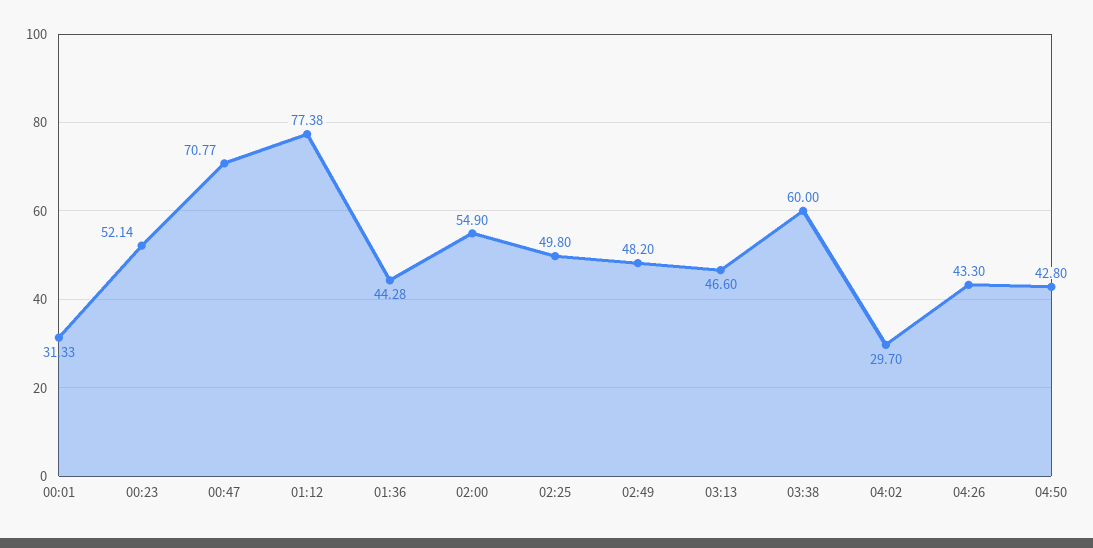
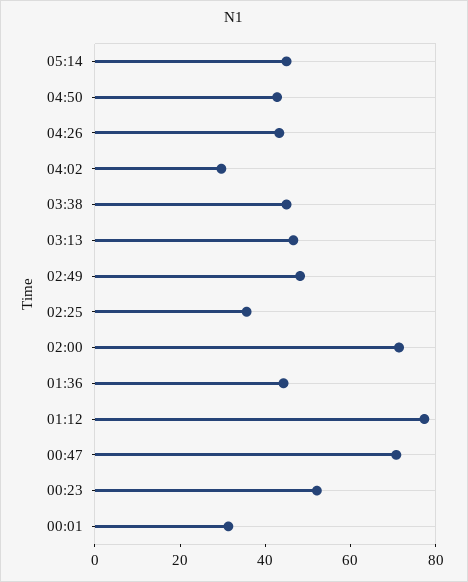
02:00: 54.9 -> 70
02:25: 49.8 -> 35
03:38: 60 -> 45
05:14: none -> 45

